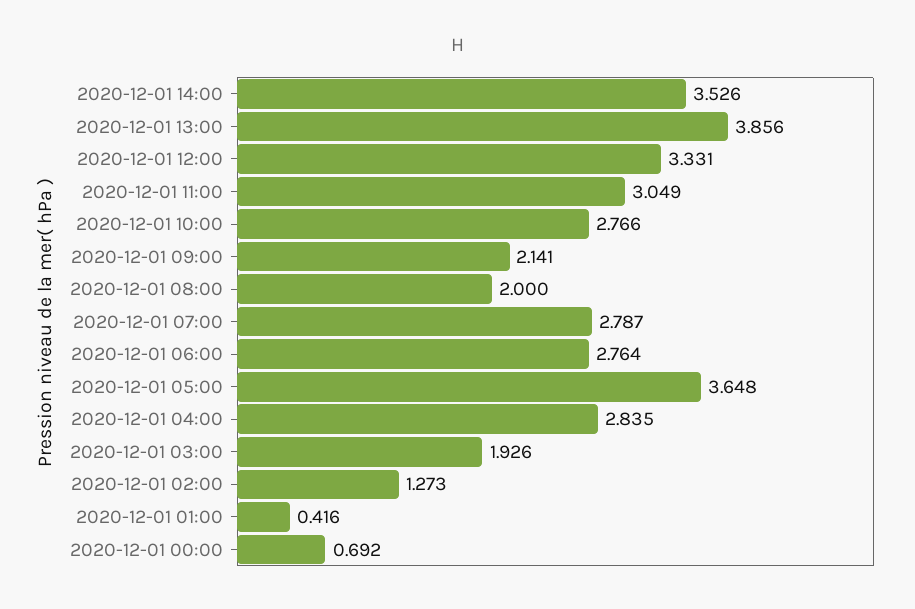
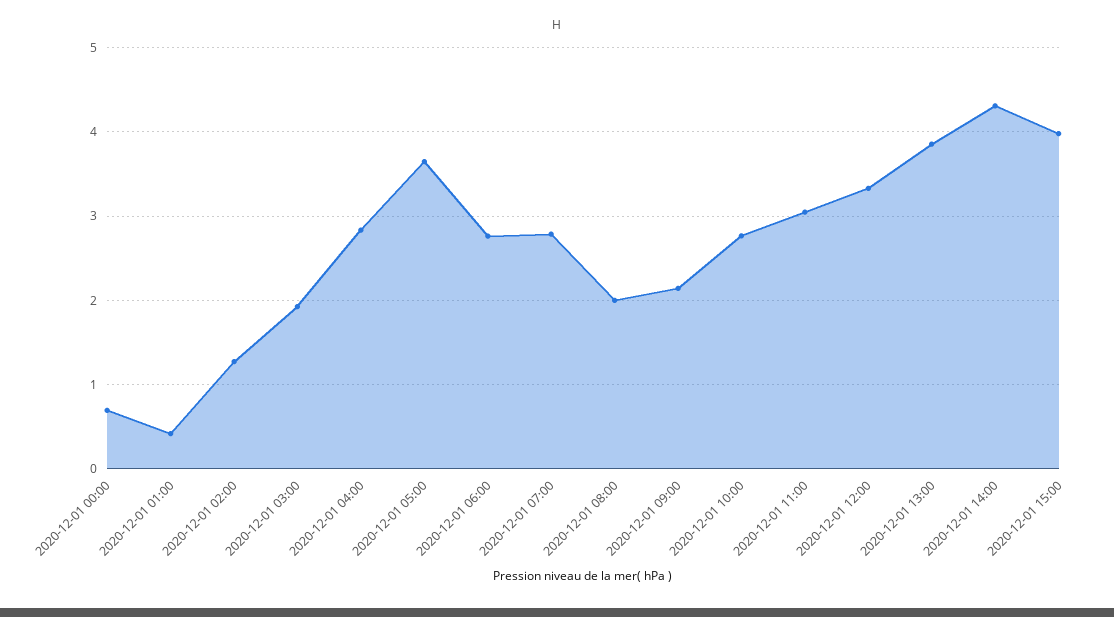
2020-12-01 14:00: 3.526 -> 4.3
2020-12-01 15:00: none -> 4

